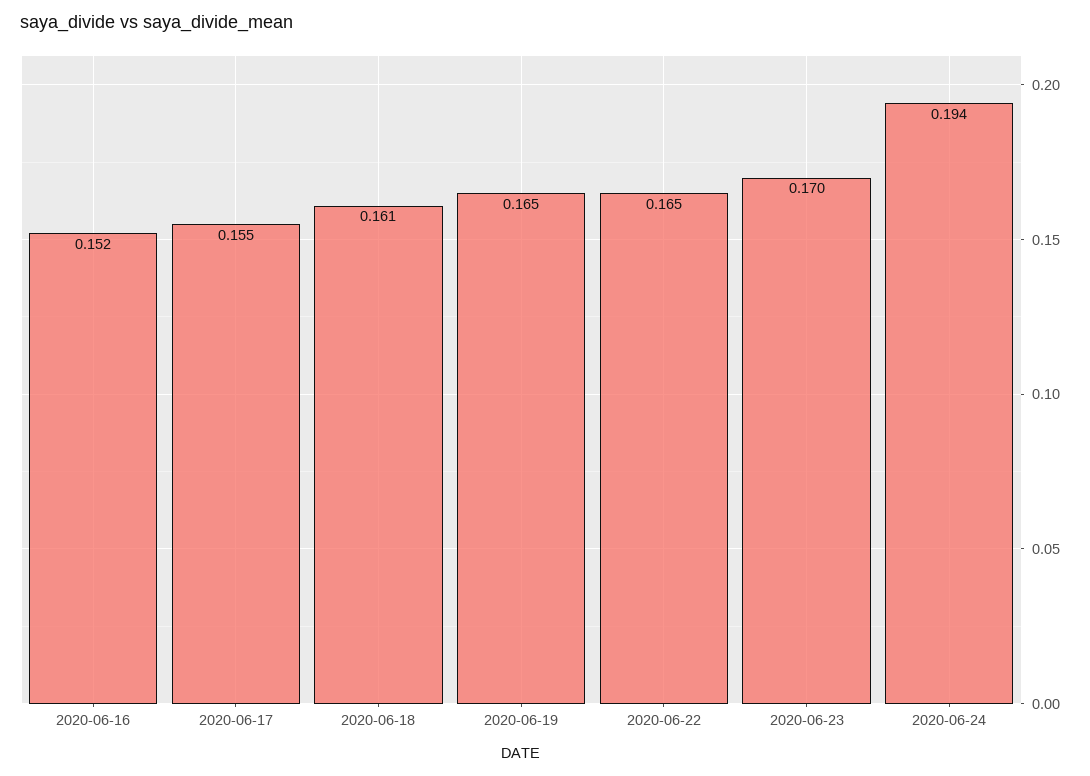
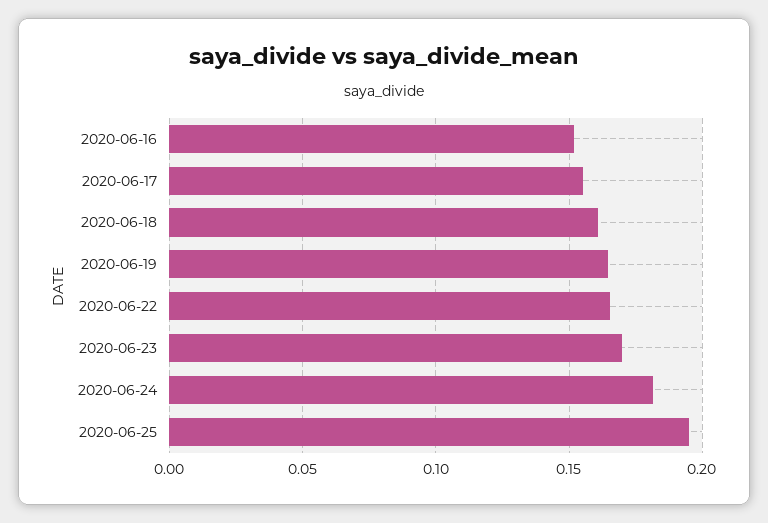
2020-06-24: 0.194 -> 0.18
2020-06-25: none -> 0.195

